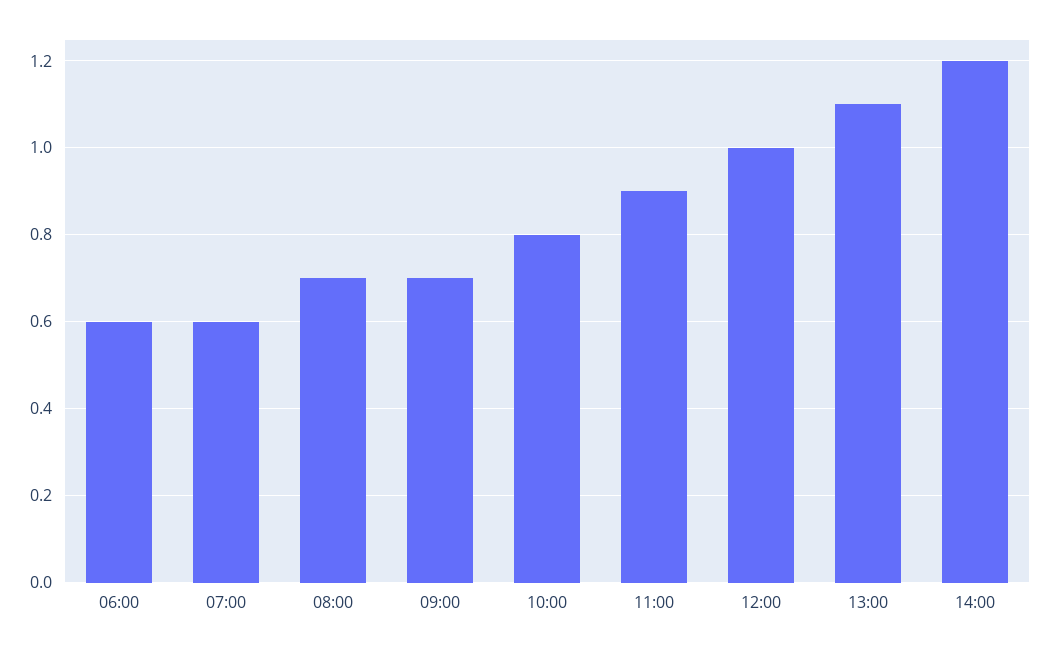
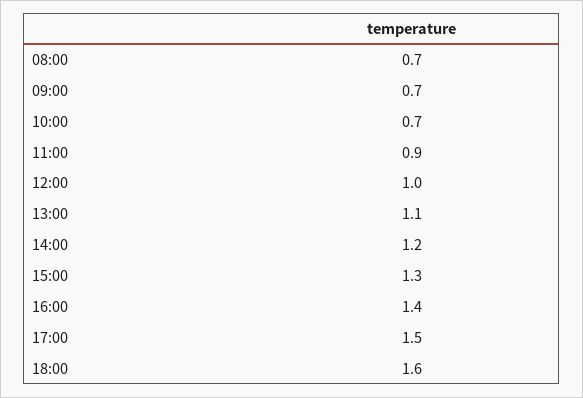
06:00: 0.6 -> none
07:00: 0.6 -> none
10:00: 0.8 -> 0.7
15:00: none -> 1.3
16:00: none -> 1.4
17:00: none -> 1.5
18:00: none -> 1.6

